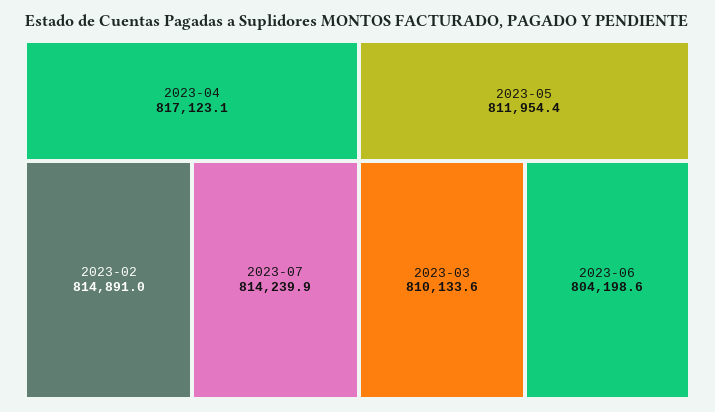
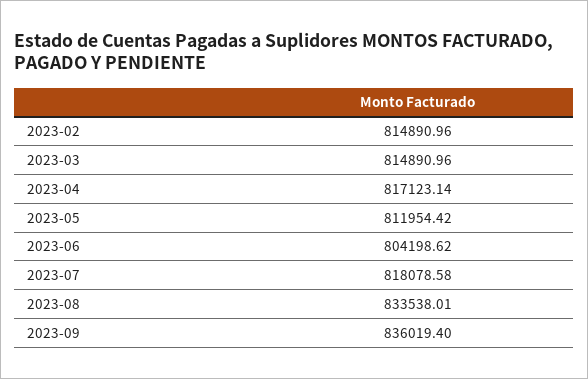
2023-07: 814239.9 -> 818078.58
2023-03: 810133.6 -> 814890.96
2023-08: none -> 833538.01
2023-09: none -> 836019.4

